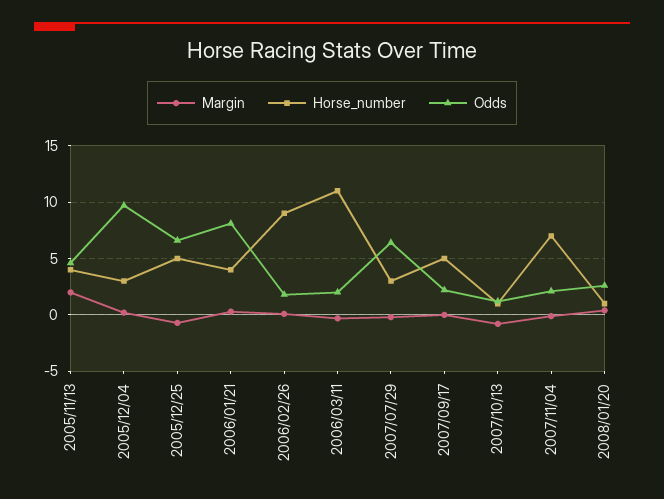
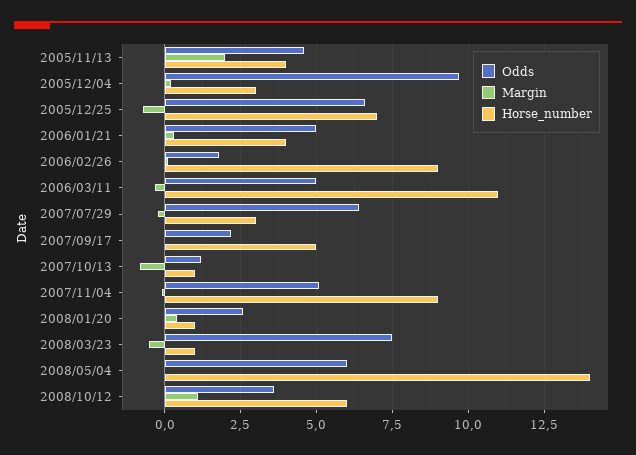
Horse_number, 2005/12/25: 5 -> 7
Odds, 2006/01/21: 8 -> 5
Odds, 2006/03/11: 2 -> 5
Horse_number, 2007/11/04: 7 -> 9
Odds, 2007/11/04: 2 -> 5
Odds, 2008/03/23: none -> 7.5
Margin, 2008/03/23: none -> -0.5
Horse_number, 2008/03/23: none -> 1
Odds, 2008/05/04: none -> 6
Margin, 2008/05/04: none -> 0
Horse_number, 2008/05/04: none -> 14
Odds, 2008/10/12: none -> 3.5
Margin, 2008/10/12: none -> 1
Horse_number, 2008/10/12: none -> 6

